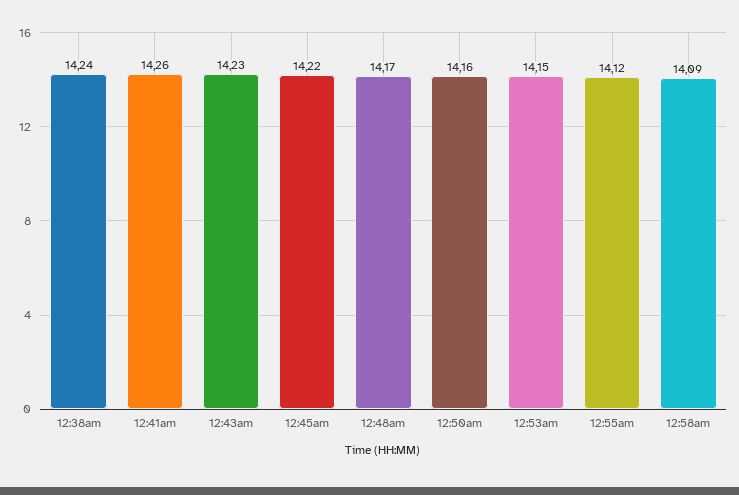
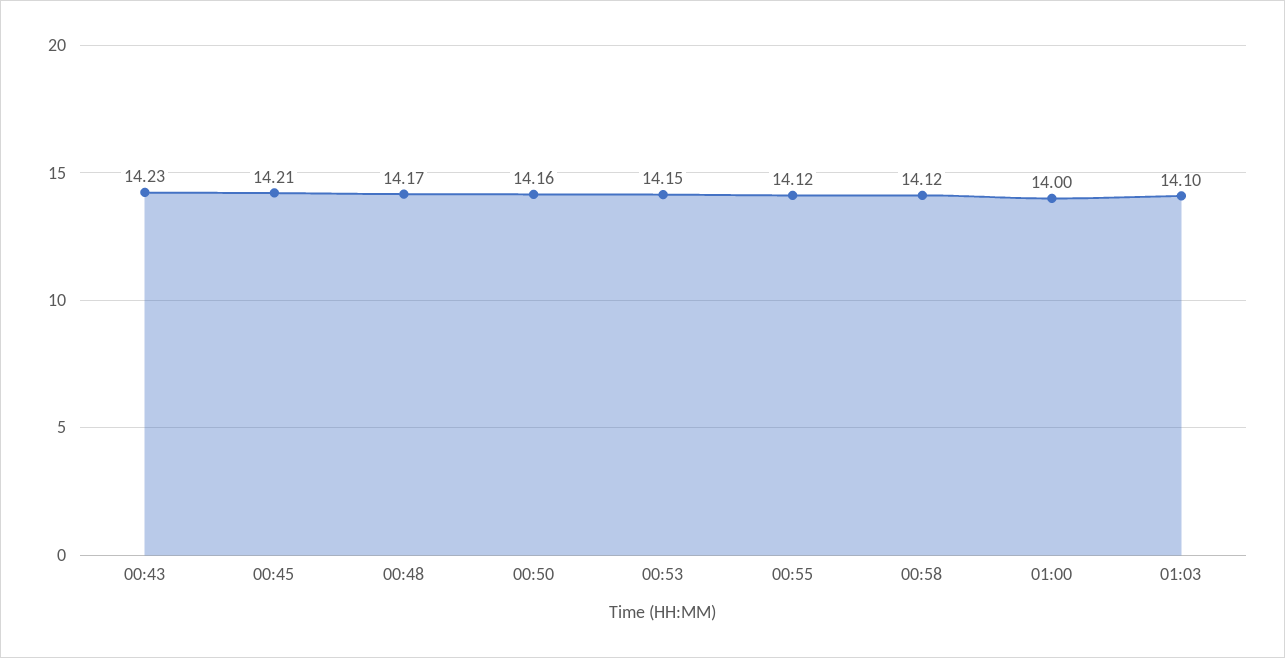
12:38am: 14.24 -> none
12:41am: 14.26 -> none
12:45am: 14.22 -> 14.21
12:58am: 14.09 -> 14.12
01:00: none -> 14
01:03: none -> 14.1

